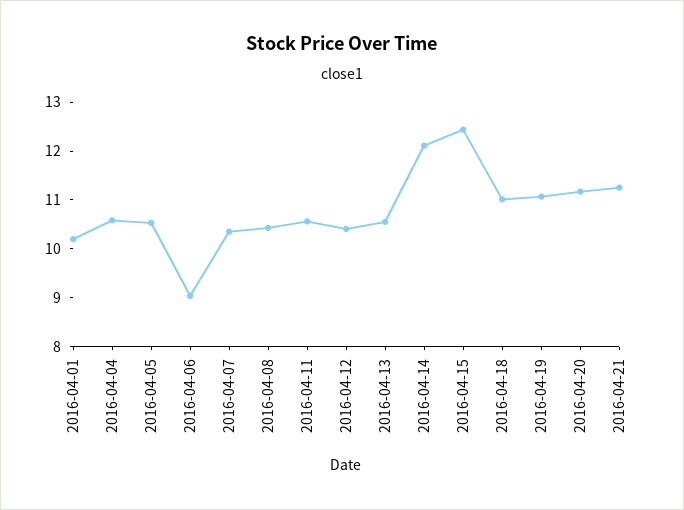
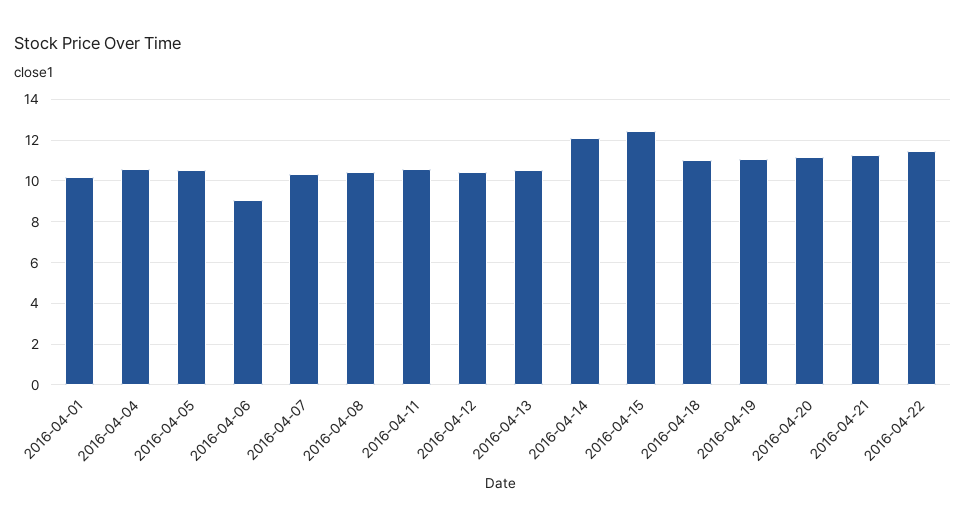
2016-04-22: none -> 11.5

